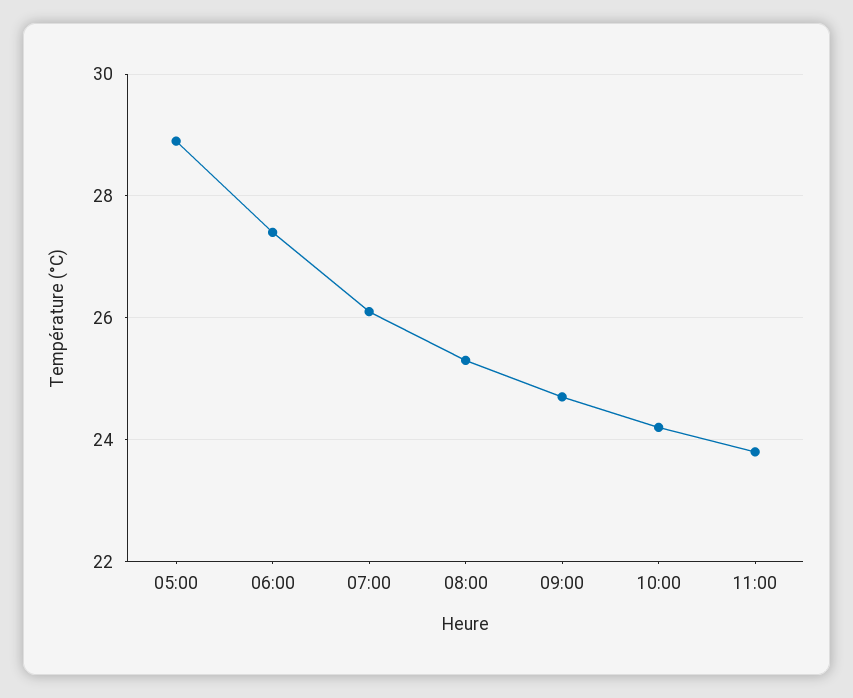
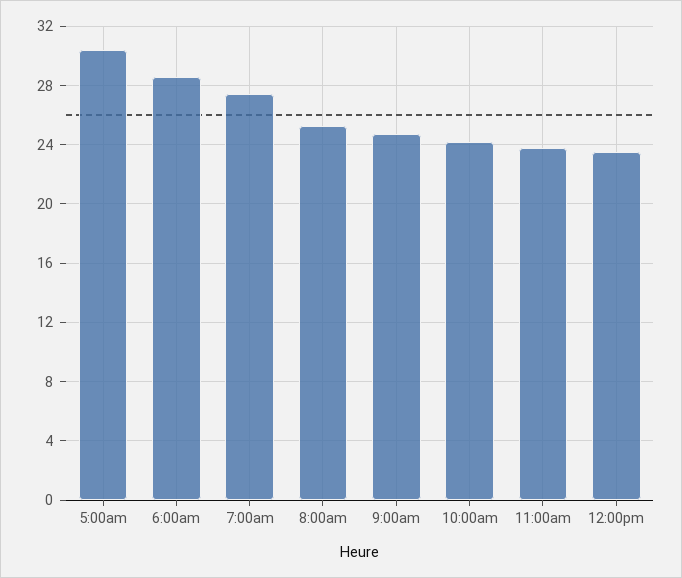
05:00: 29 -> 30.5
06:00: 27.5 -> 28.5
07:00: 26 -> 27.5
12:00pm: none -> 23.5

